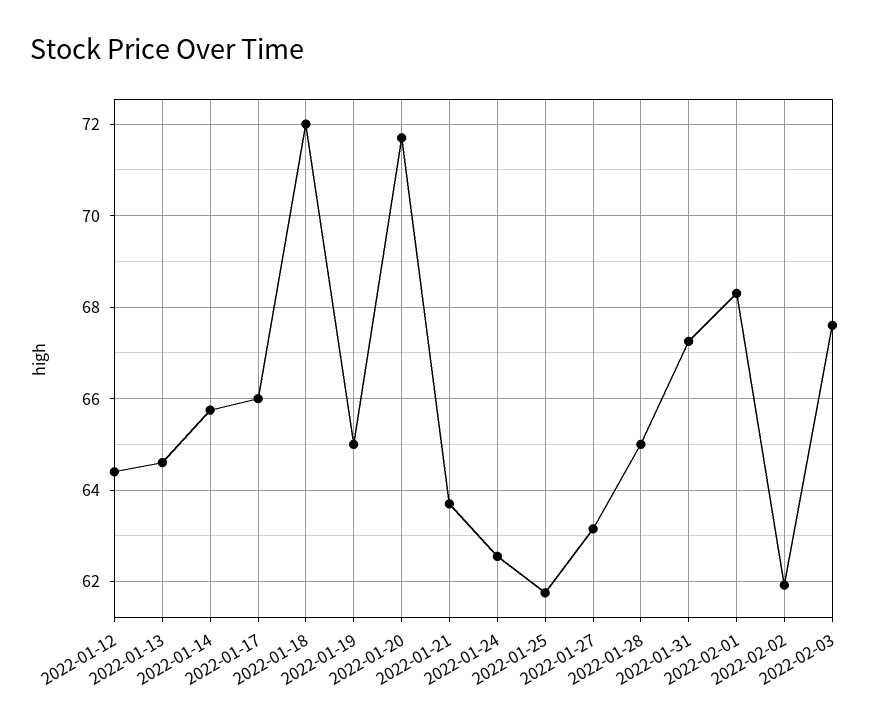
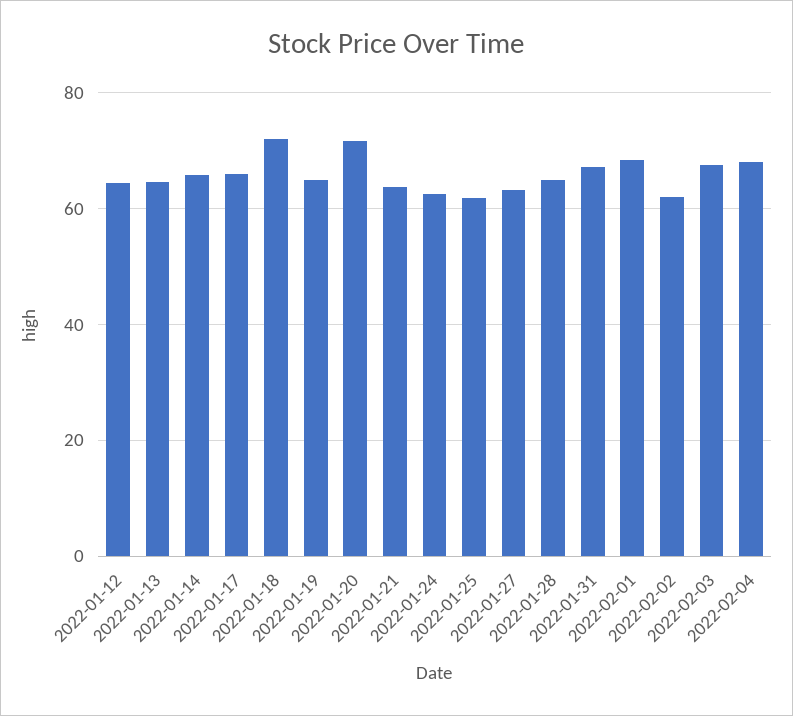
2022-02-04: none -> 68

